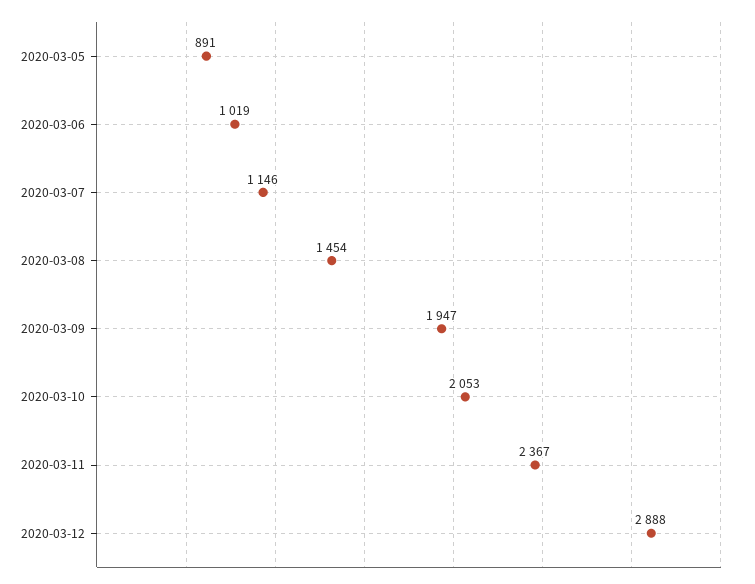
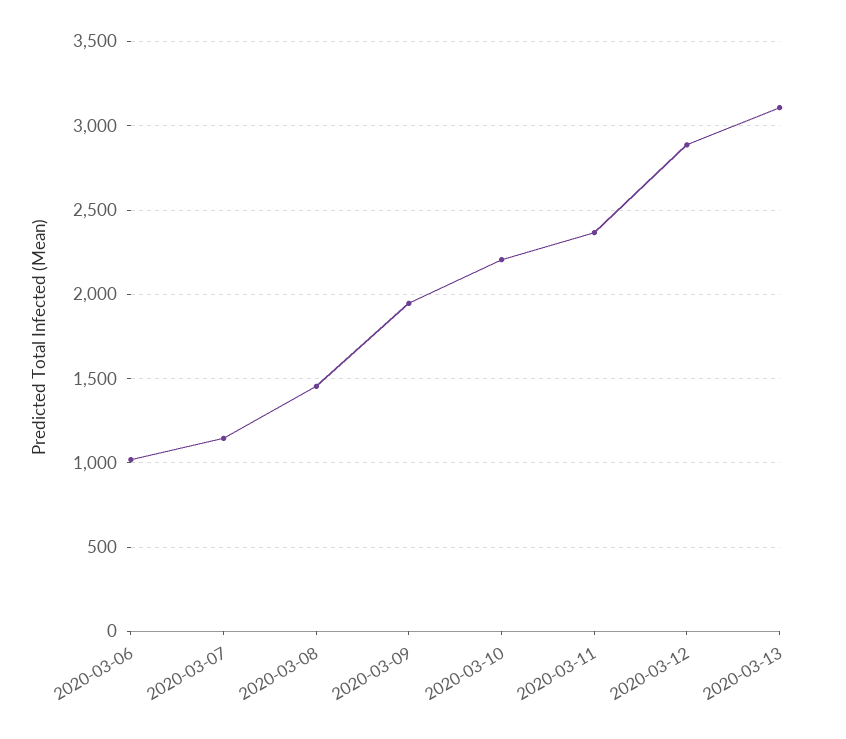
2020-03-05: 891 -> none
2020-03-10: 2053 -> 2200
2020-03-13: none -> 3100

